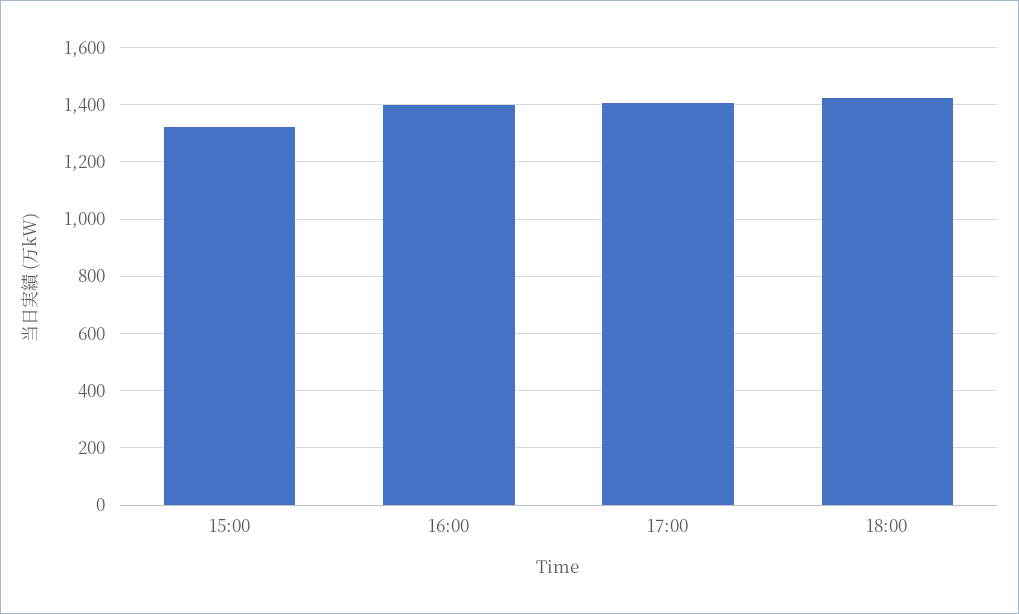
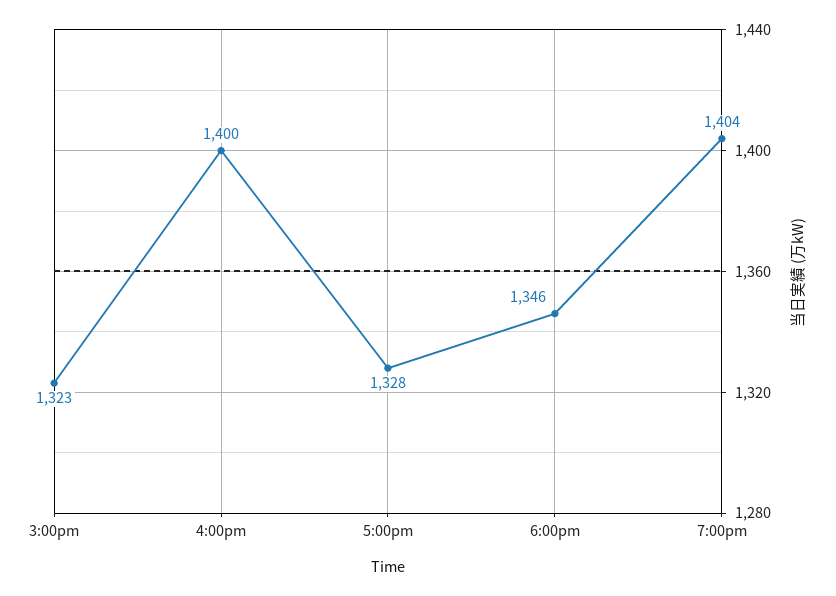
17:00: 1400 -> 1328
18:00: 1425 -> 1346
7:00pm: none -> 1404

